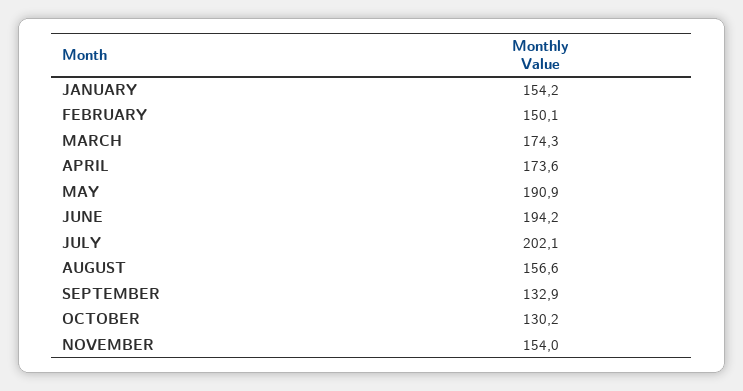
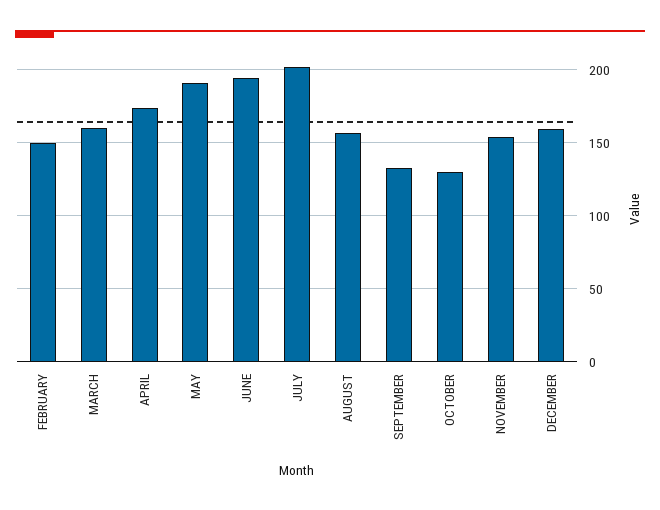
JANUARY: 154.2 -> none
MARCH: 174.3 -> 160
DECEMBER: none -> 160

